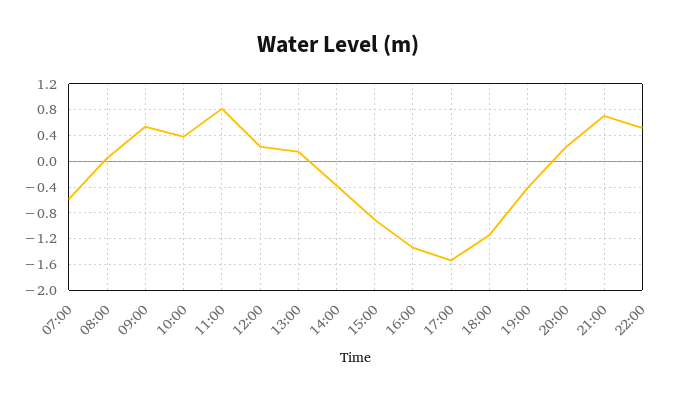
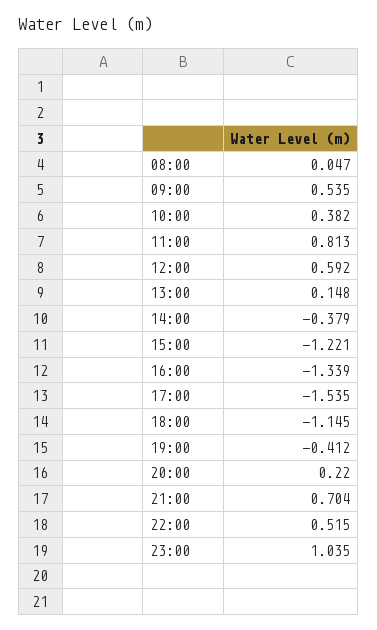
07:00: -0.6 -> none
12:00: 0.2 -> 0.592
15:00: -0.9 -> -1.221
23:00: none -> 1.035

